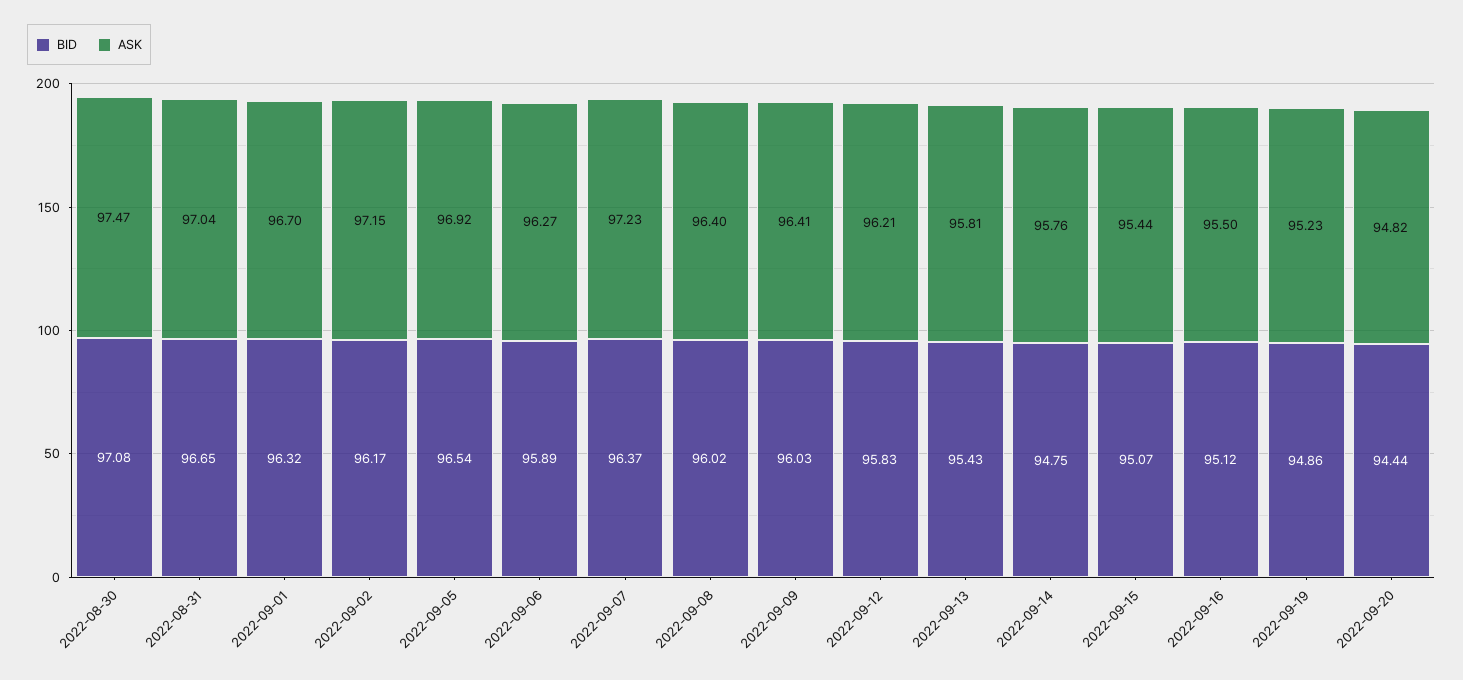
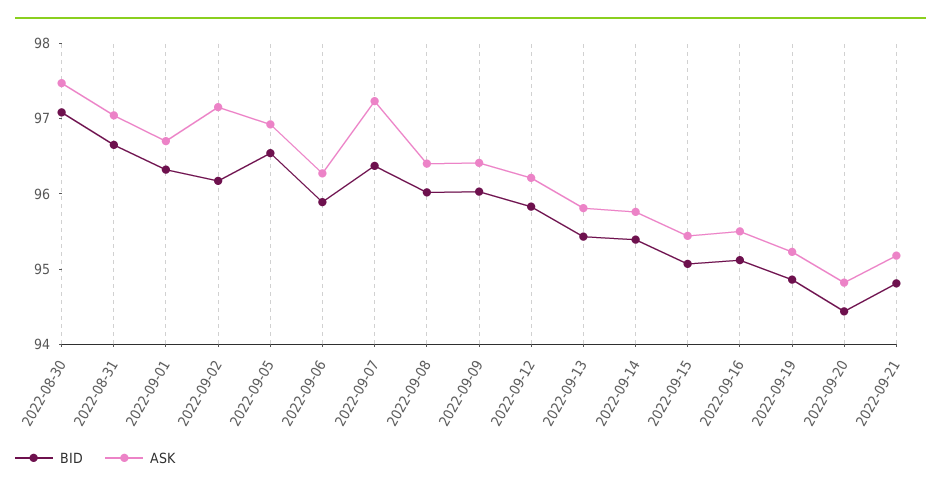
BID, 2022-09-14: 94.75 -> 95.4
BID, 2022-09-21: none -> 94.8
ASK, 2022-09-21: none -> 95.2

